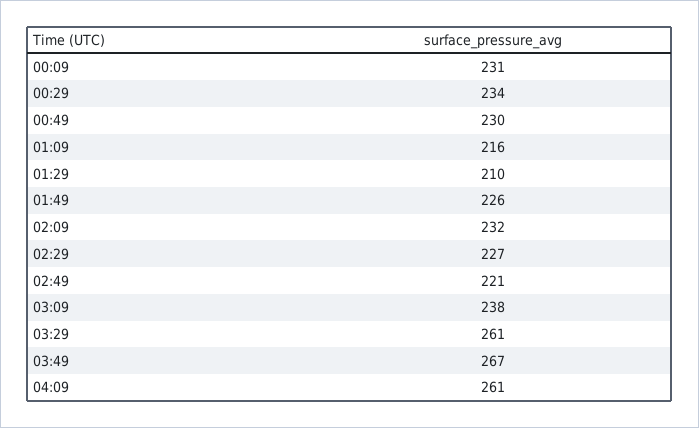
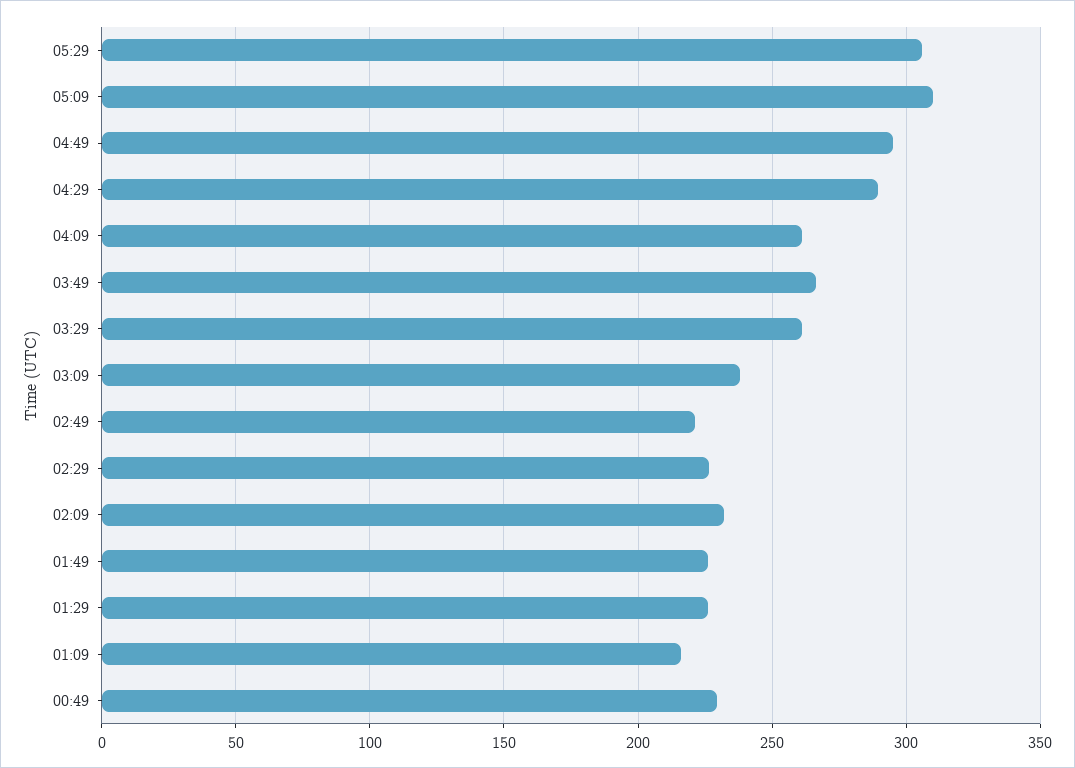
00:09: 231 -> none
00:29: 234 -> none
01:29: 210 -> 225
05:29: none -> 305
05:09: none -> 310
04:49: none -> 295
04:29: none -> 290

